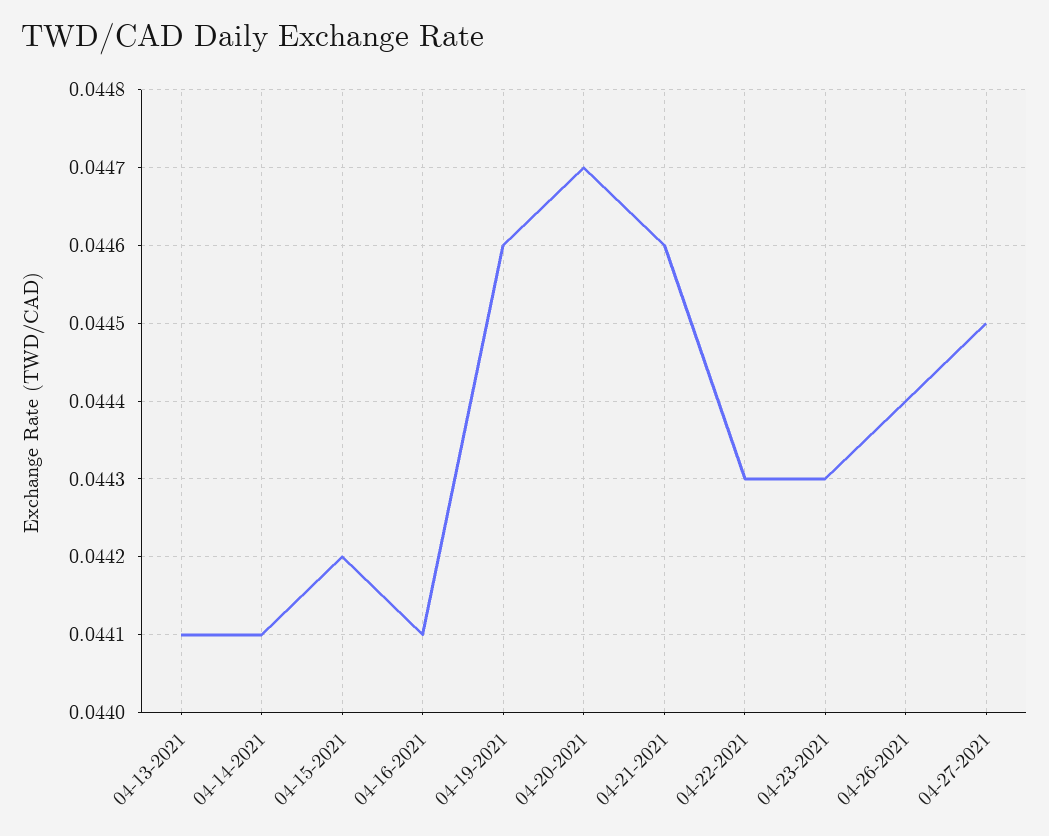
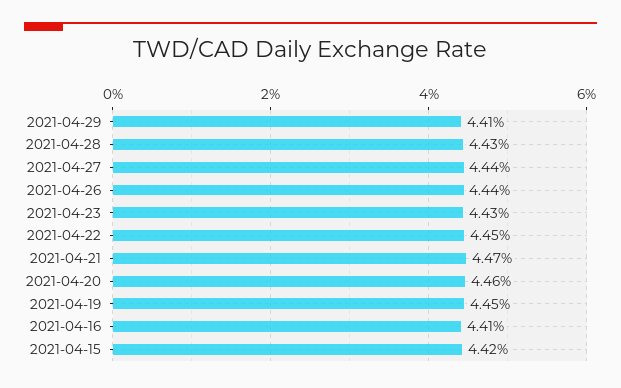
04-13-2021: 0.0441 -> none
04-14-2021: 0.0441 -> none
04-19-2021: 0.0446 -> 0.0445
04-20-2021: 0.0447 -> 0.0446
04-21-2021: 0.0446 -> 0.0447
04-22-2021: 0.0443 -> 0.0445
04-27-2021: 0.0445 -> 0.0444
2021-04-29: none -> 0.0441
2021-04-28: none -> 0.0443

